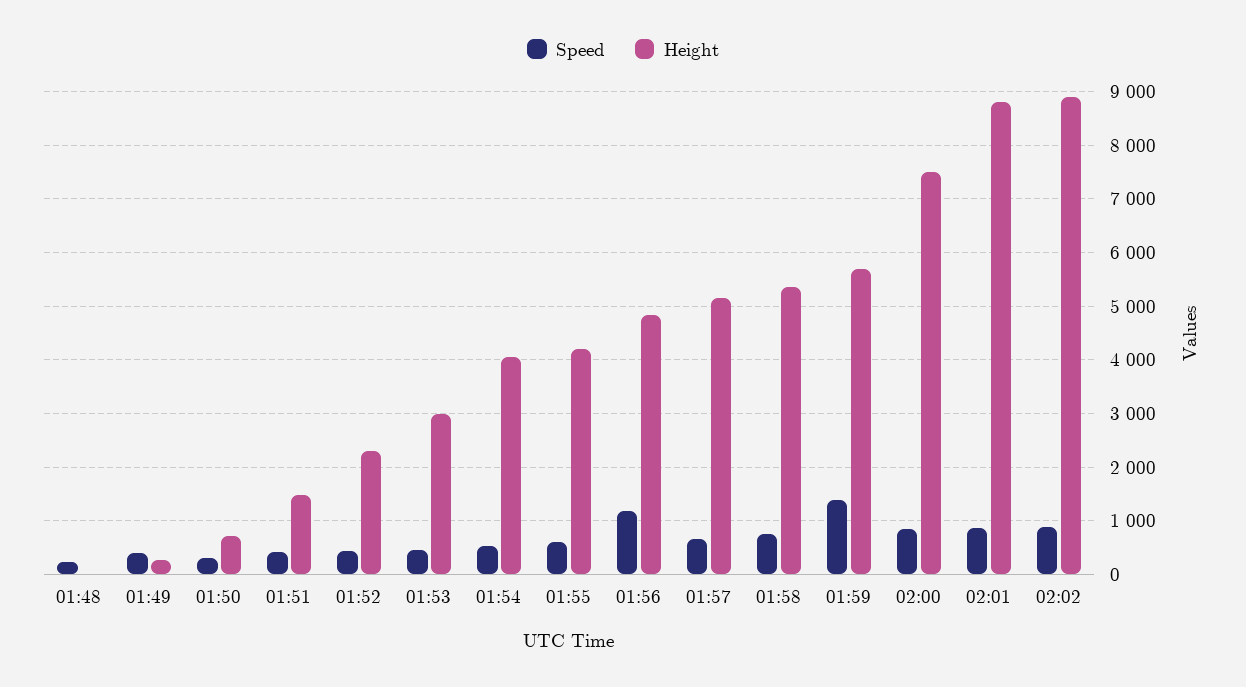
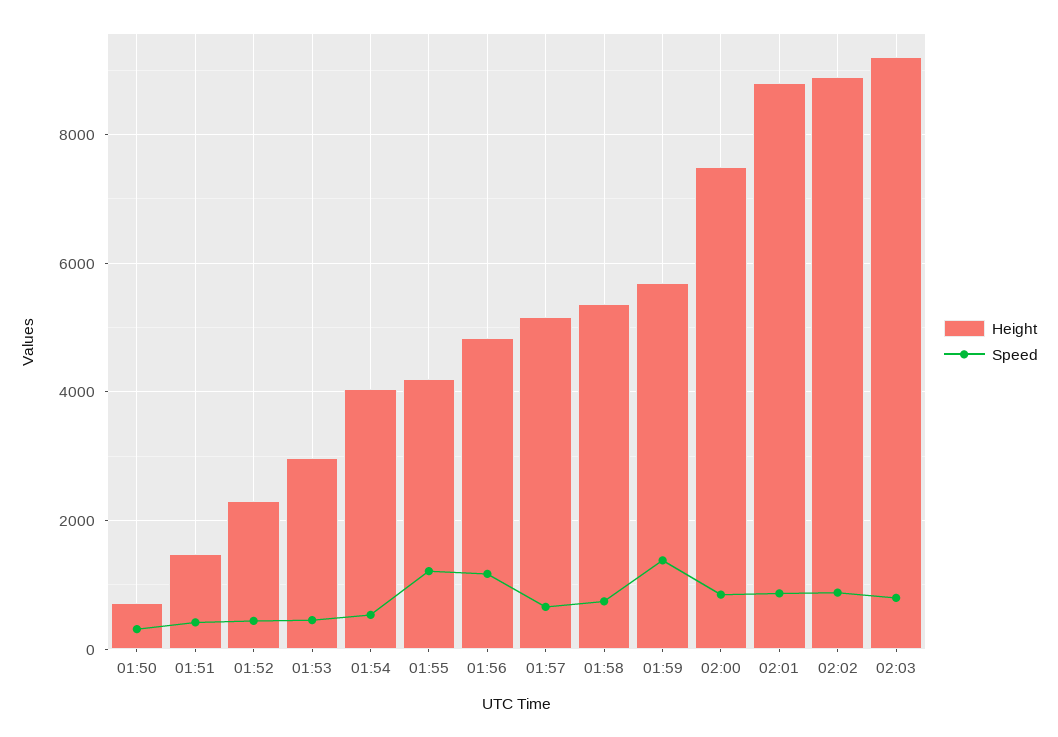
Speed, 01:48: 200 -> none
Height, 01:48: 0 -> none
Speed, 01:49: 400 -> none
Height, 01:49: 200 -> none
Speed, 01:55: 600 -> 1200
Height, 02:03: none -> 9200
Speed, 02:03: none -> 800

